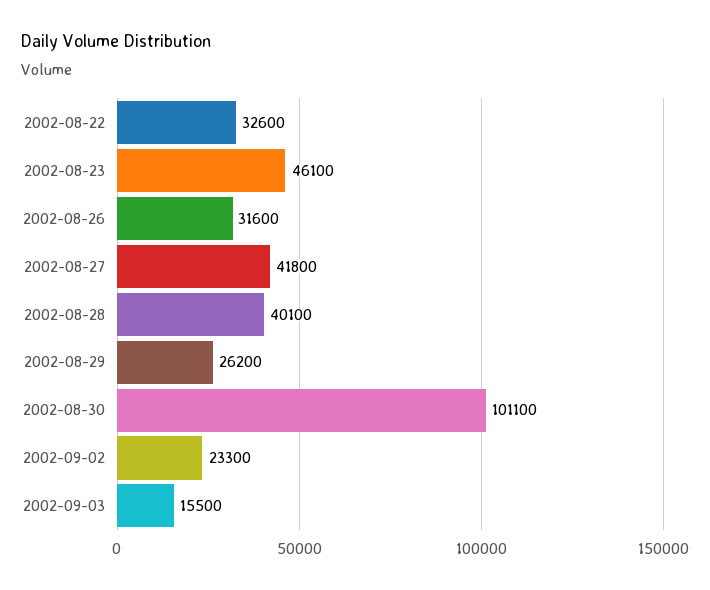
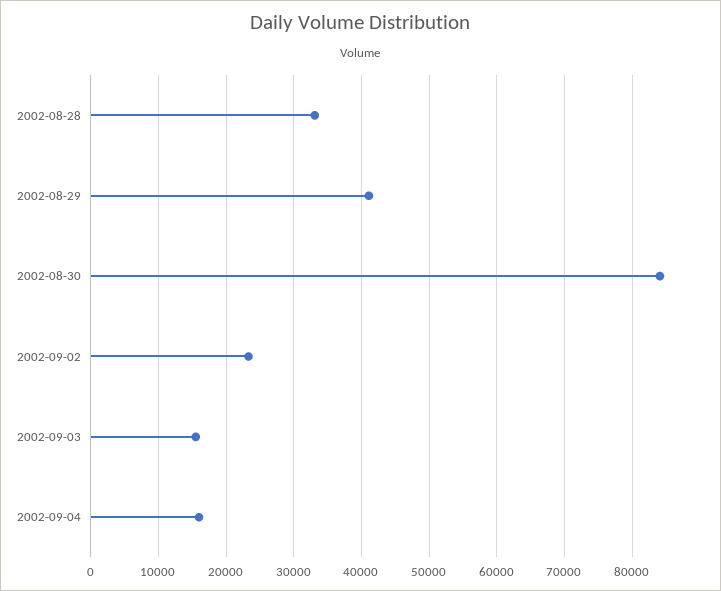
2002-08-22: 32600 -> none
2002-08-23: 46100 -> none
2002-08-26: 31600 -> none
2002-08-27: 41800 -> none
2002-08-28: 40100 -> 33000
2002-08-29: 26200 -> 41000
2002-08-30: 101100 -> 84000
2002-09-04: none -> 16000

